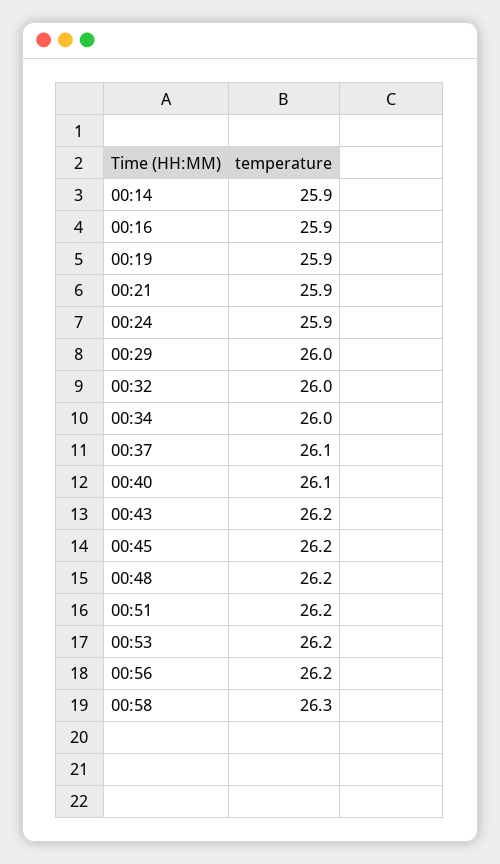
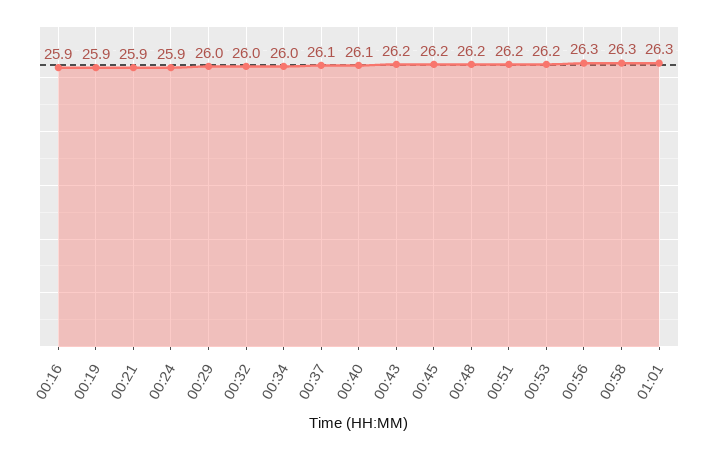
00:14: 25.9 -> none
00:56: 26.2 -> 26.3
01:01: none -> 26.3

